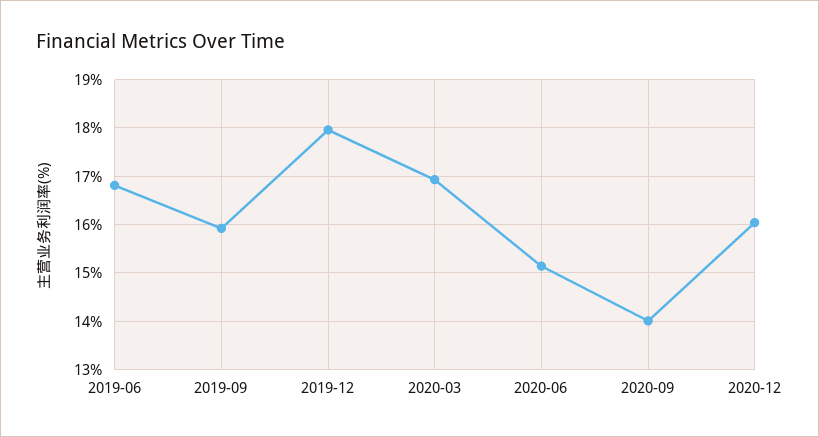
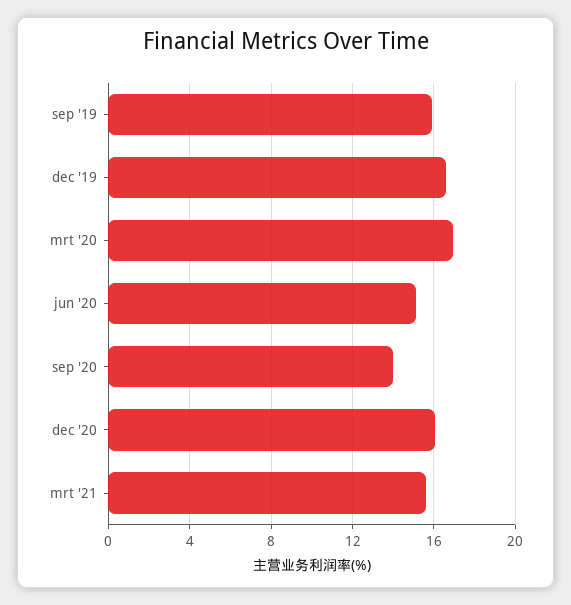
2019-06: 16.8 -> none
2019-12: 18 -> 16.5
mrt '21: none -> 15.5

